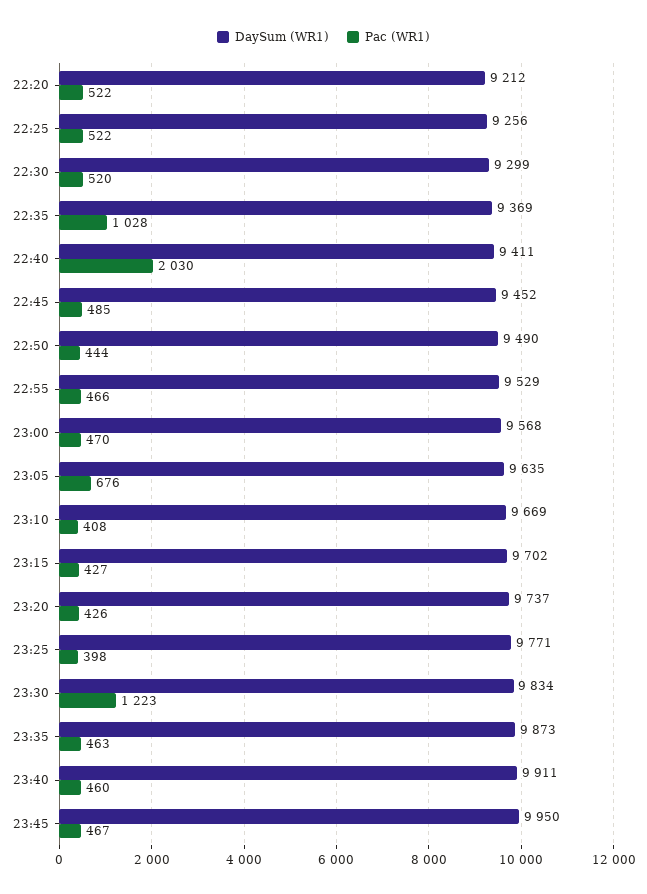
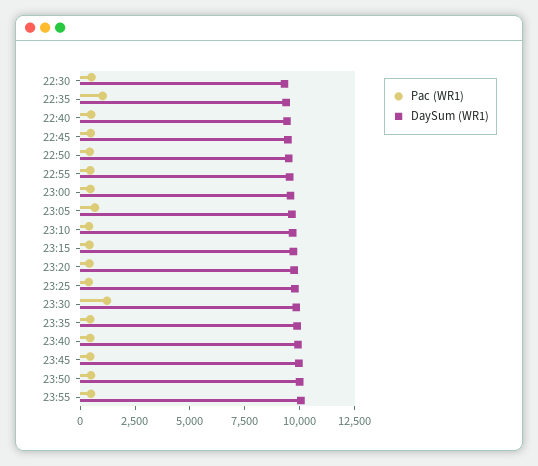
DaySum (WR1), 22:20: 9212 -> none
Pac (WR1), 22:20: 522 -> none
DaySum (WR1), 22:25: 9256 -> none
Pac (WR1), 22:25: 522 -> none
Pac (WR1), 22:40: 2030 -> 500
Pac (WR1), 23:50: none -> 500
DaySum (WR1), 23:50: none -> 10000
Pac (WR1), 23:55: none -> 500
DaySum (WR1), 23:55: none -> 10000

